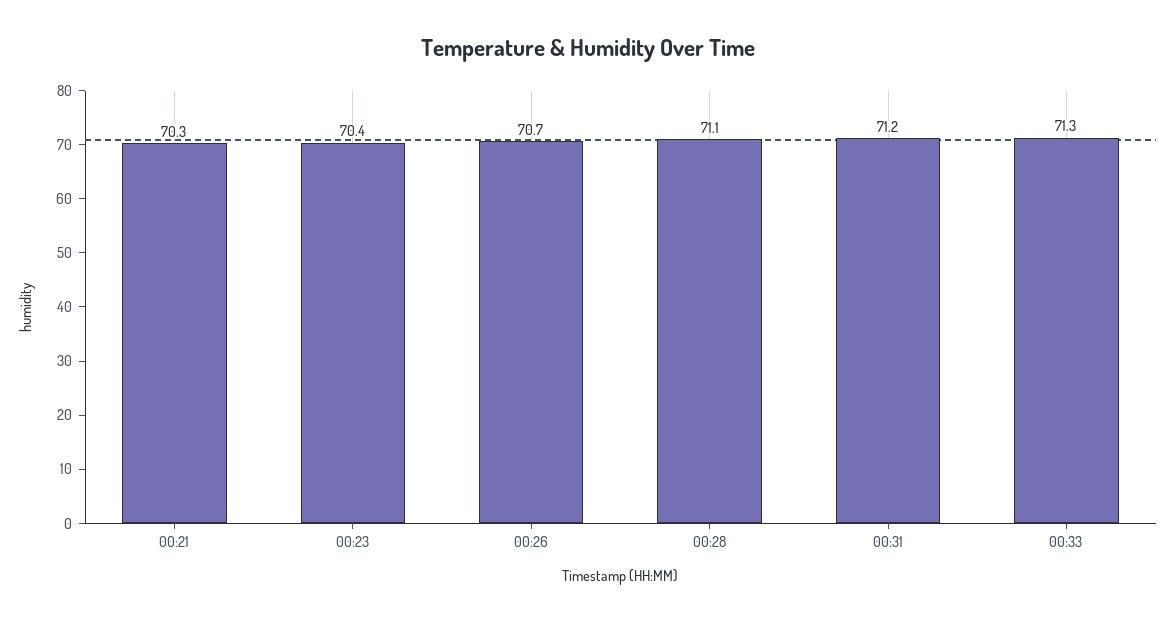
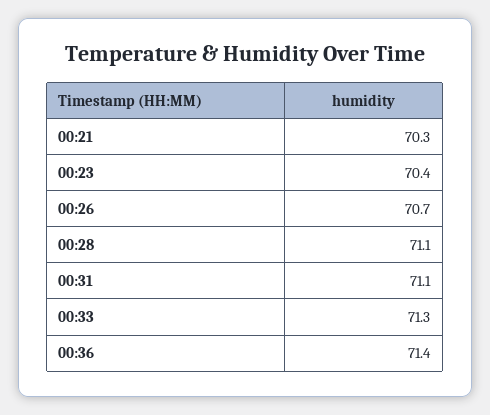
00:31: 71.2 -> 71.1
00:36: none -> 71.4

